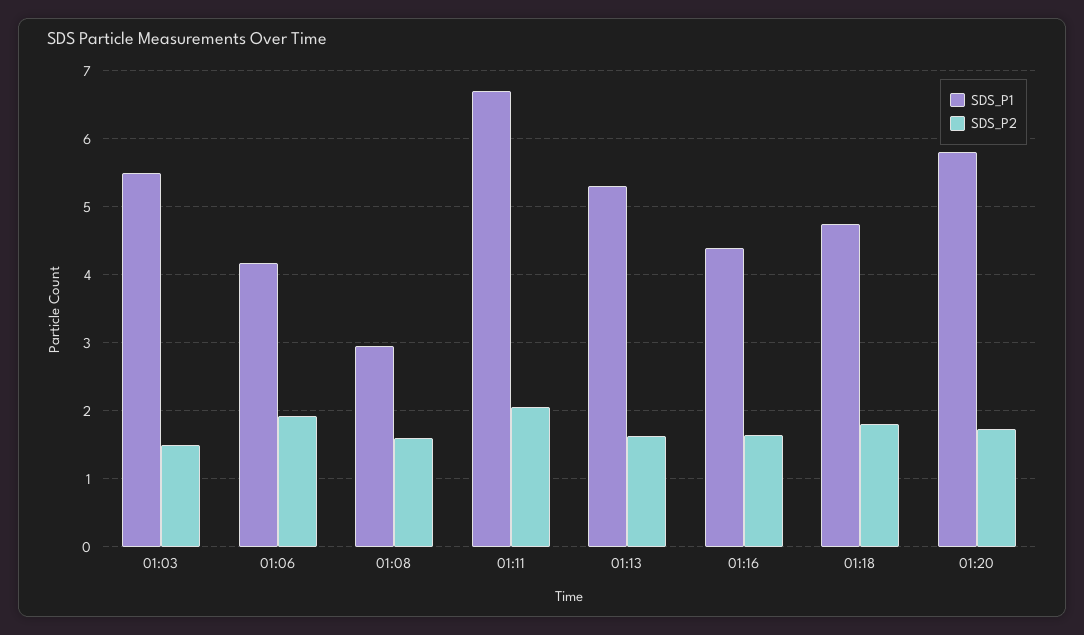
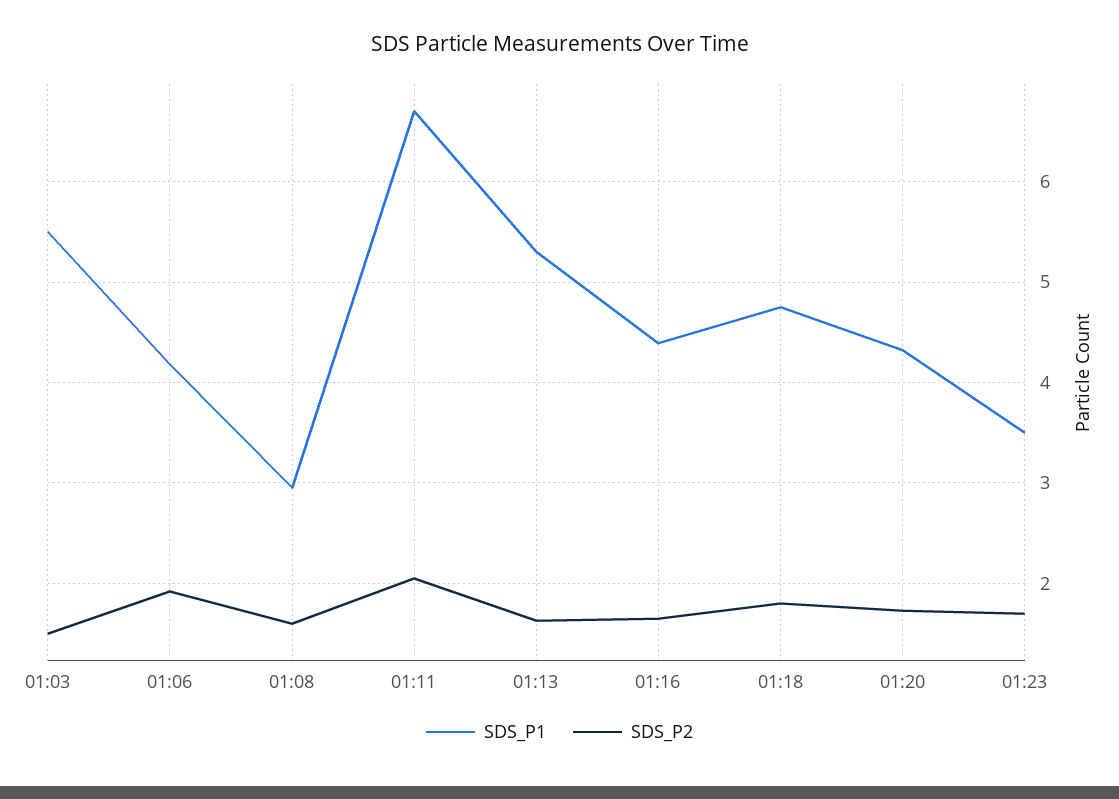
SDS_P1, 01:20: 5.8 -> 4.3
SDS_P1, 01:23: none -> 3.5
SDS_P2, 01:23: none -> 1.7

